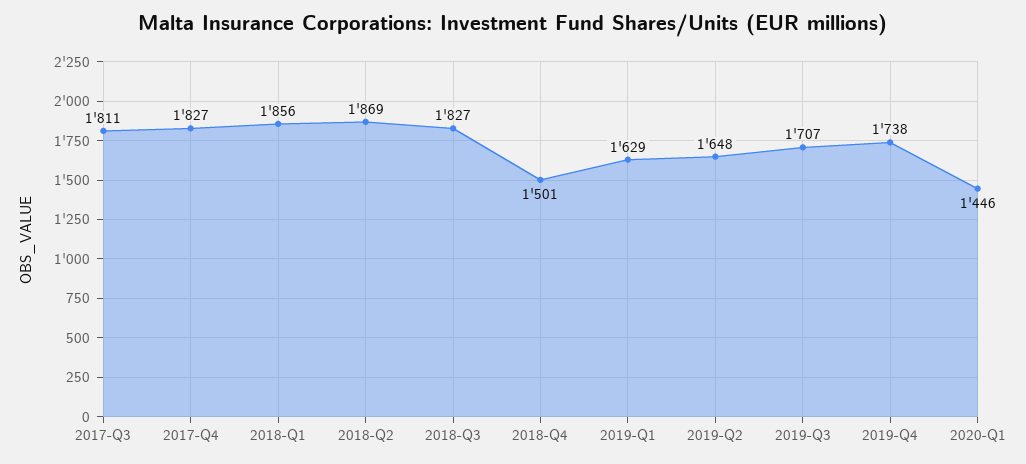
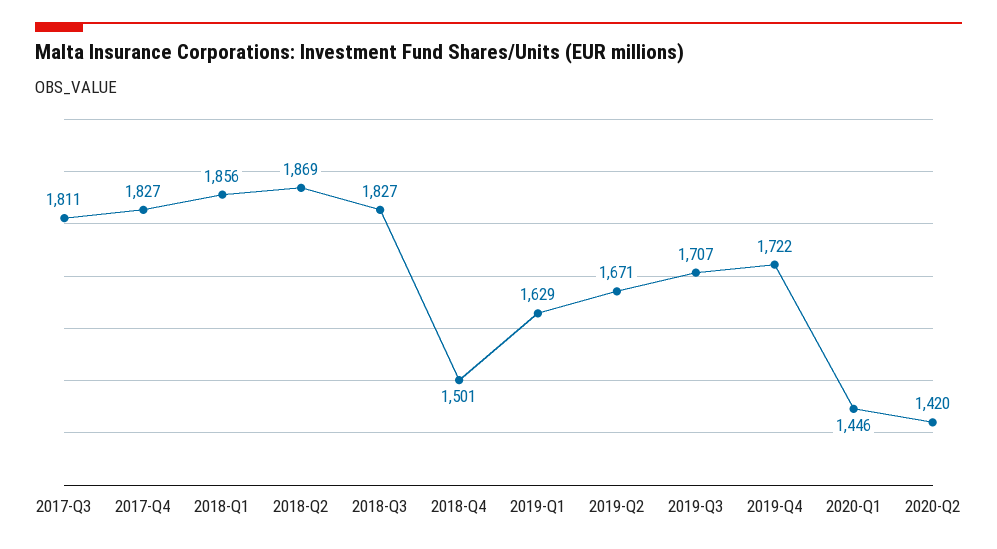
2019-Q2: 1648 -> 1671
2019-Q4: 1738 -> 1722
2020-Q2: none -> 1420

